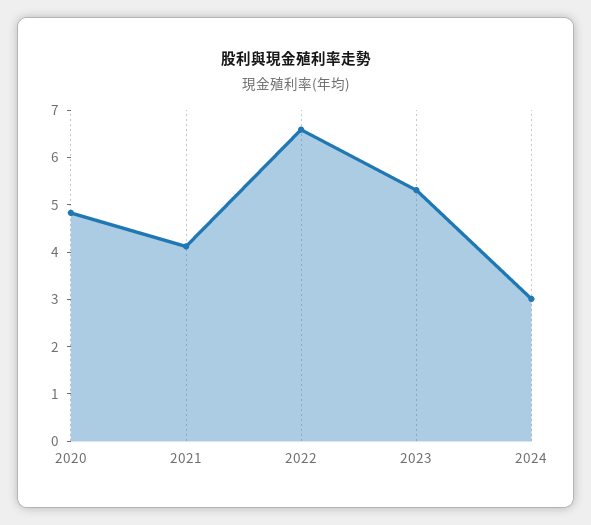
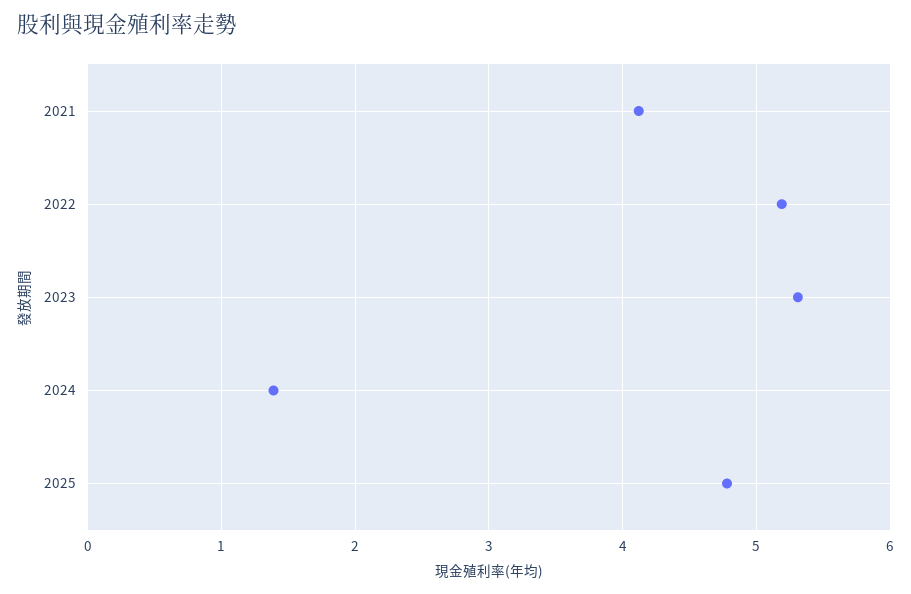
2020: 4.8 -> none
2022: 6.6 -> 5.2
2024: 3 -> 1.4
2025: none -> 4.8

